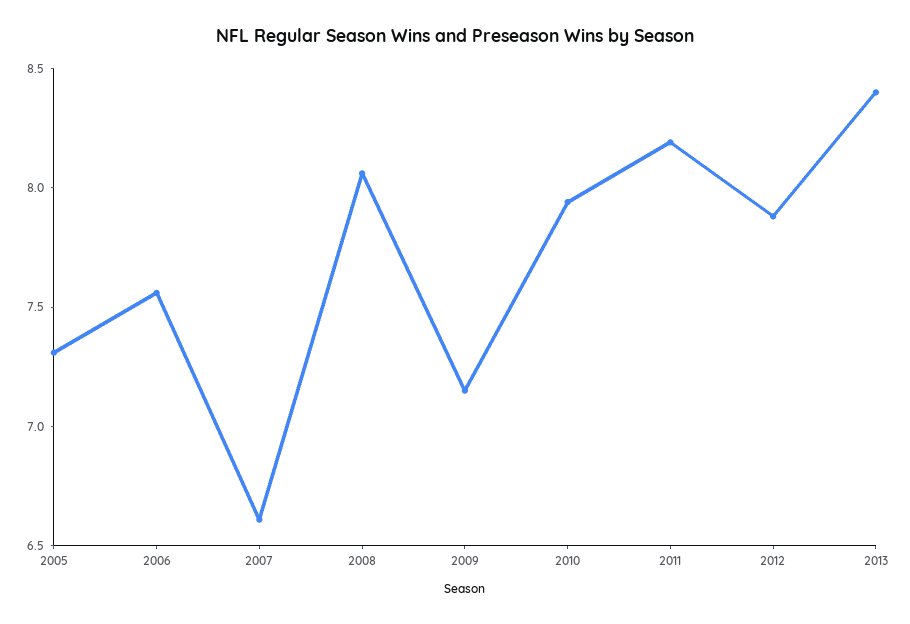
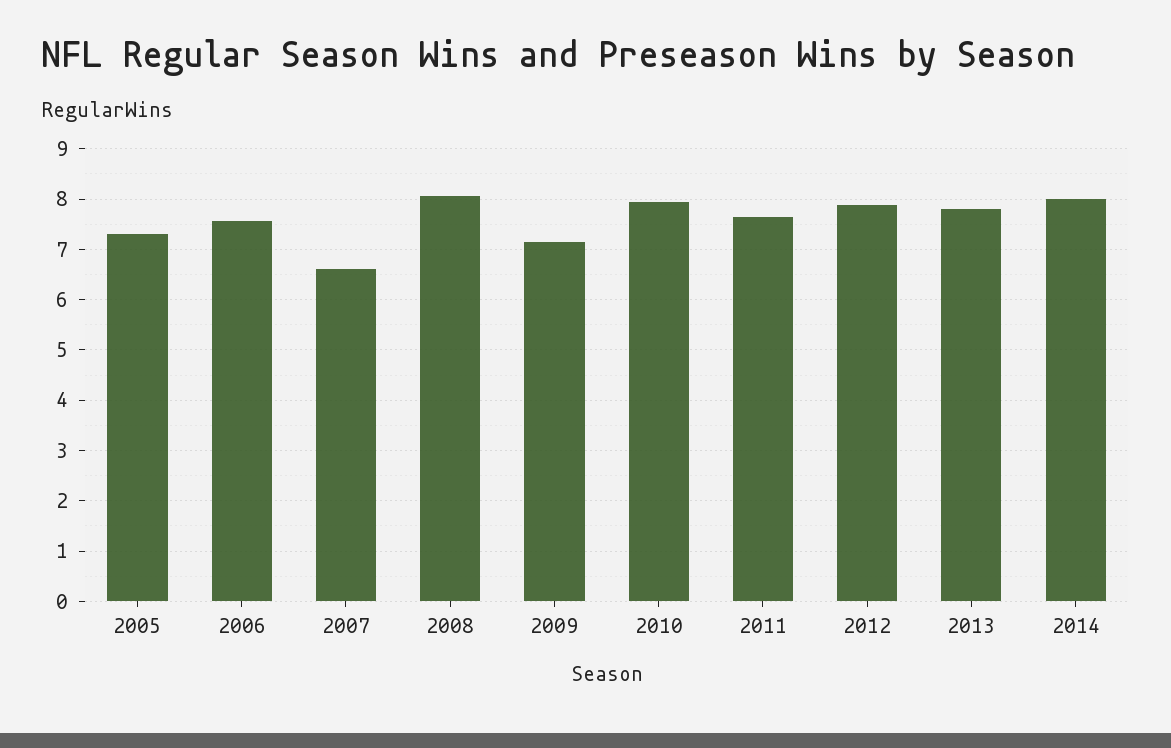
2011: 8.2 -> 7.6
2013: 8.4 -> 7.8
2014: none -> 8

